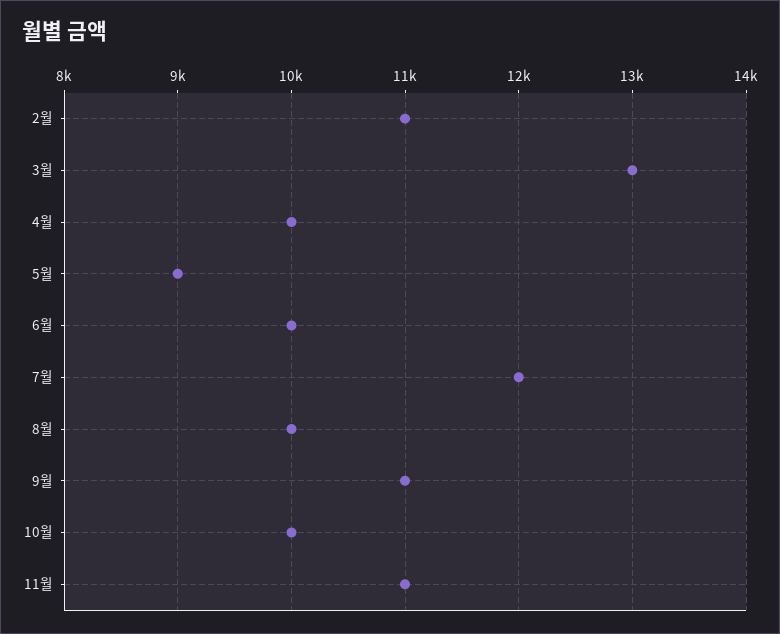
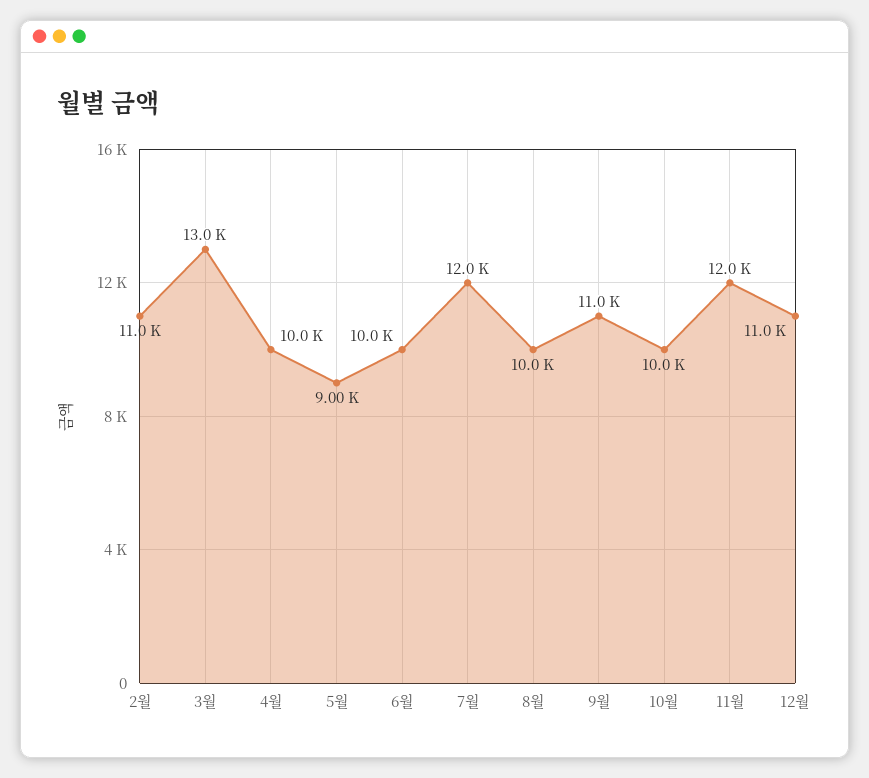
11월: 11000 -> 12000
12월: none -> 11000

